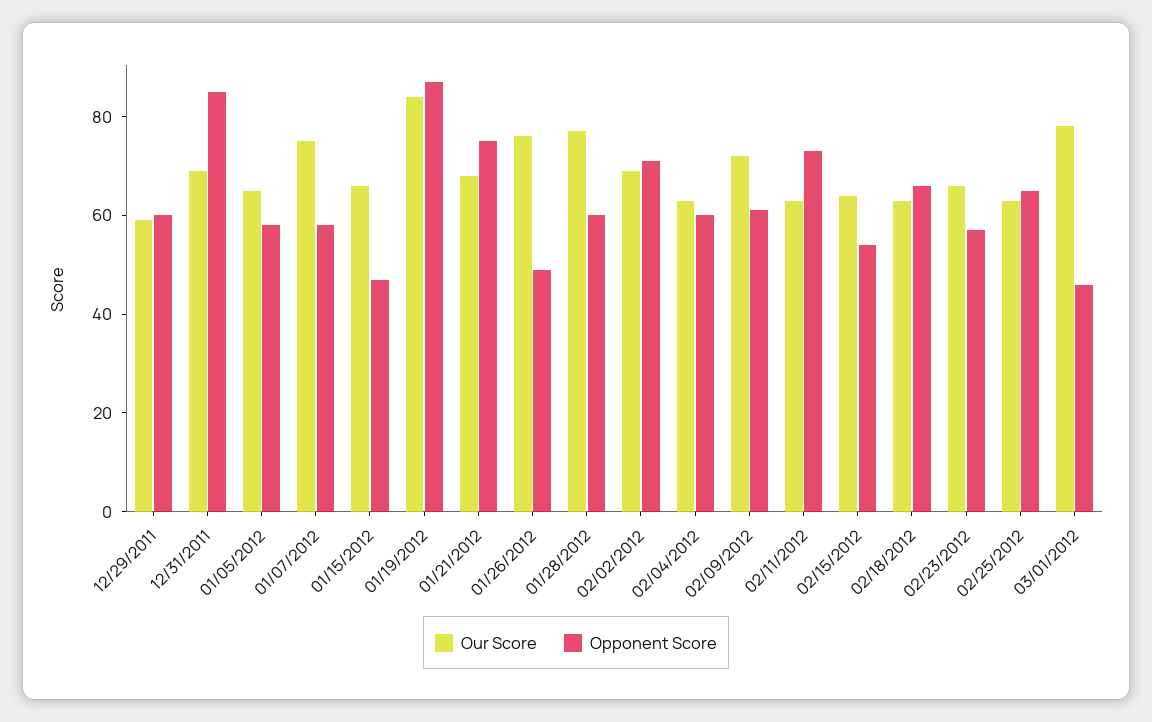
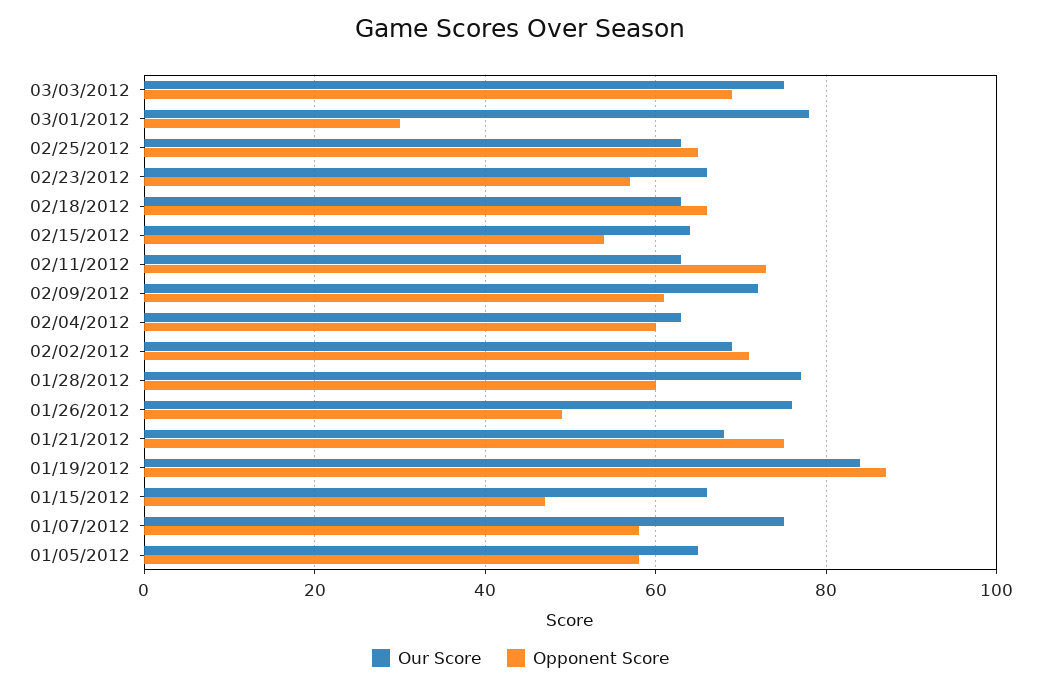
Our Score, 12/29/2011: 60 -> none
Opponent Score, 12/29/2011: 60 -> none
Our Score, 12/31/2011: 70 -> none
Opponent Score, 12/31/2011: 85 -> none
Opponent Score, 03/01/2012: 45 -> 30
Our Score, 03/03/2012: none -> 75
Opponent Score, 03/03/2012: none -> 70

